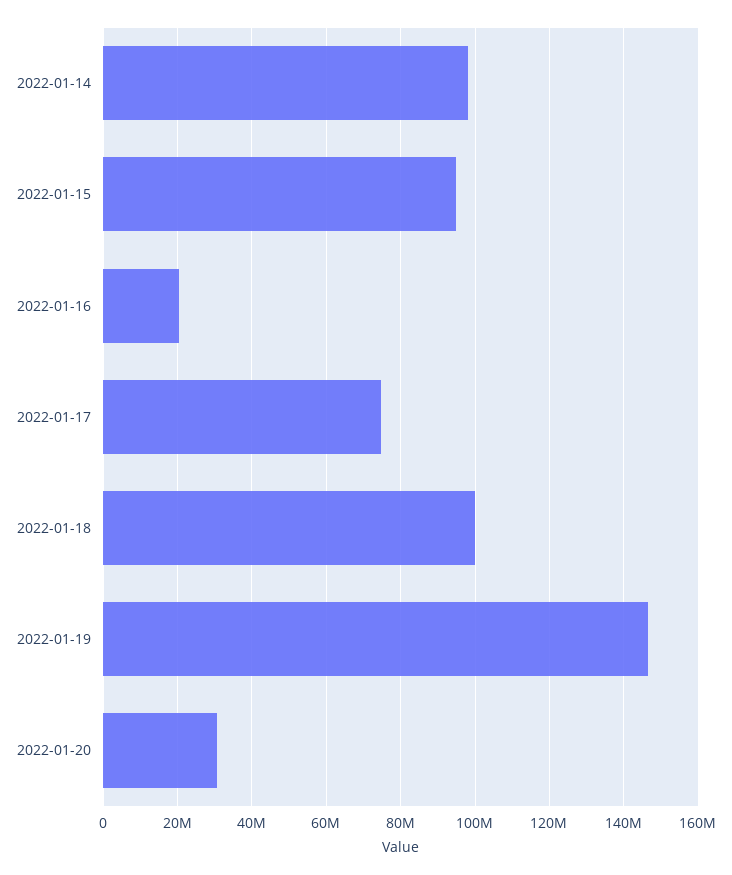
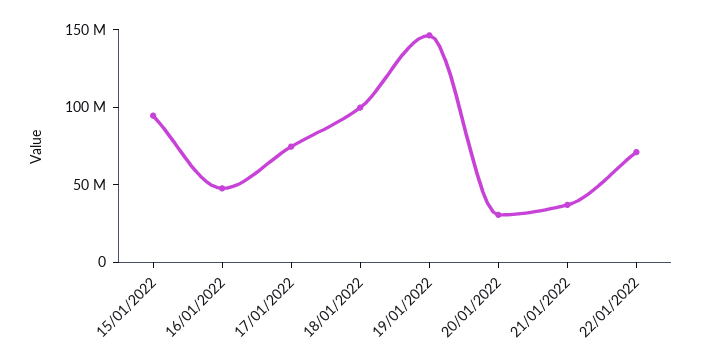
2022-01-14: 98000000 -> none
2022-01-16: 20000000 -> 50000000
21/01/2022: none -> 40000000
22/01/2022: none -> 70000000

